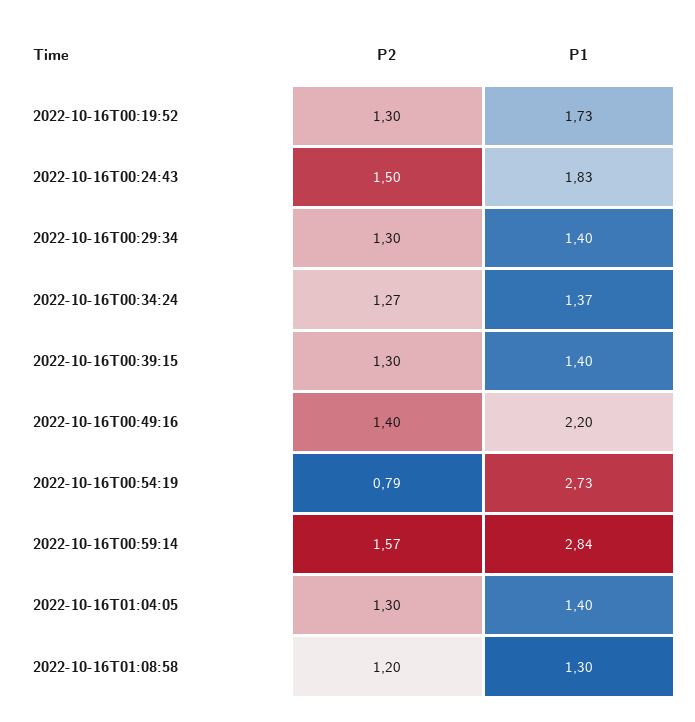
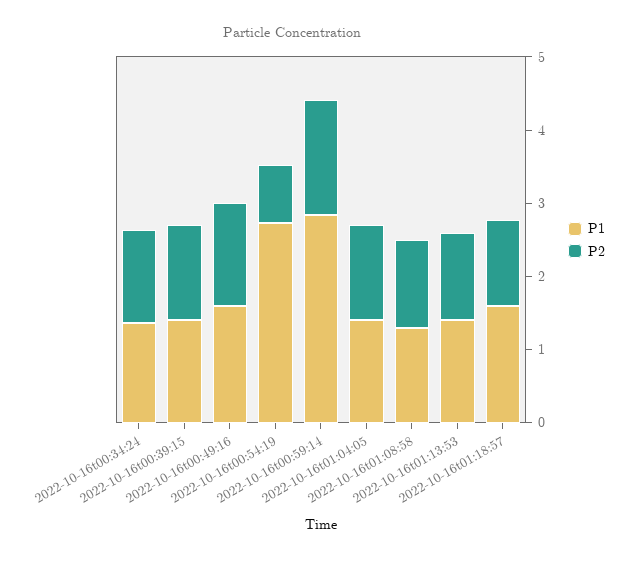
P2, 2022-10-16T00:19:52: 1.3 -> none
P1, 2022-10-16T00:19:52: 1.73 -> none
P2, 2022-10-16T00:24:43: 1.5 -> none
P1, 2022-10-16T00:24:43: 1.83 -> none
P2, 2022-10-16T00:29:34: 1.3 -> none
P1, 2022-10-16T00:29:34: 1.4 -> none
P1, 2022-10-16T00:49:16: 2.2 -> 1.6
P1, 2022-10-16t01:13:53: none -> 1.4
P2, 2022-10-16t01:13:53: none -> 1.2
P1, 2022-10-16t01:18:57: none -> 1.6
P2, 2022-10-16t01:18:57: none -> 1.2

